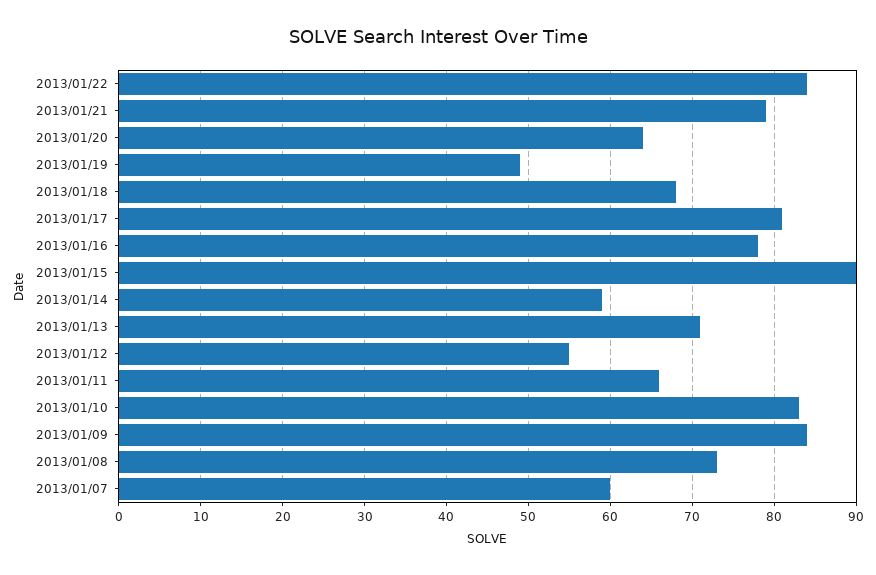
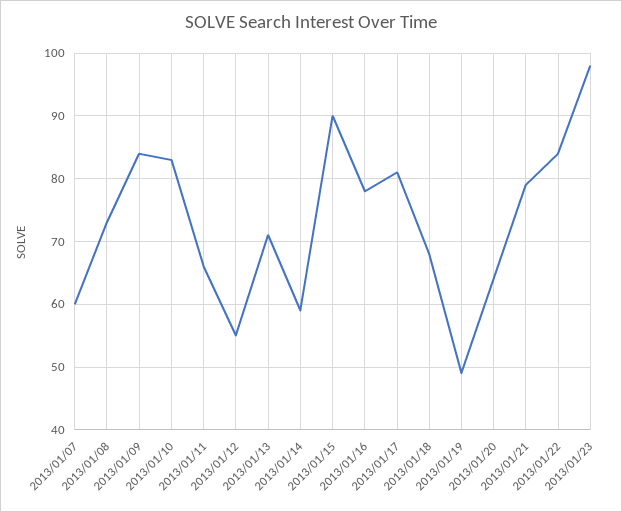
2013/01/23: none -> 98

